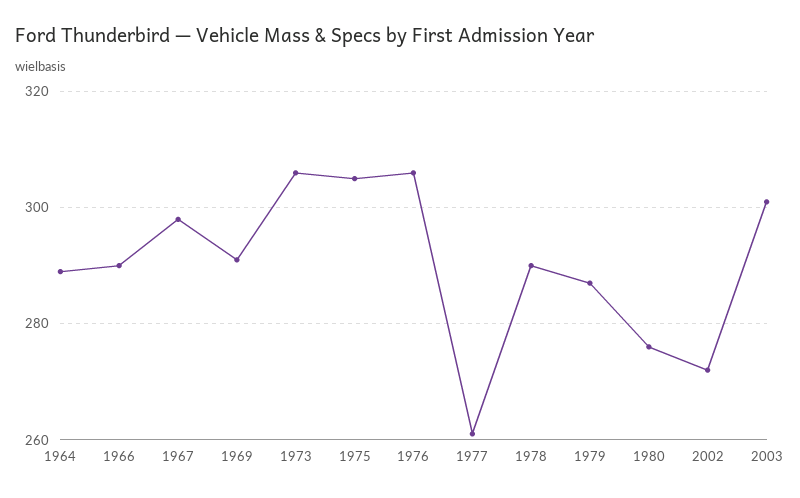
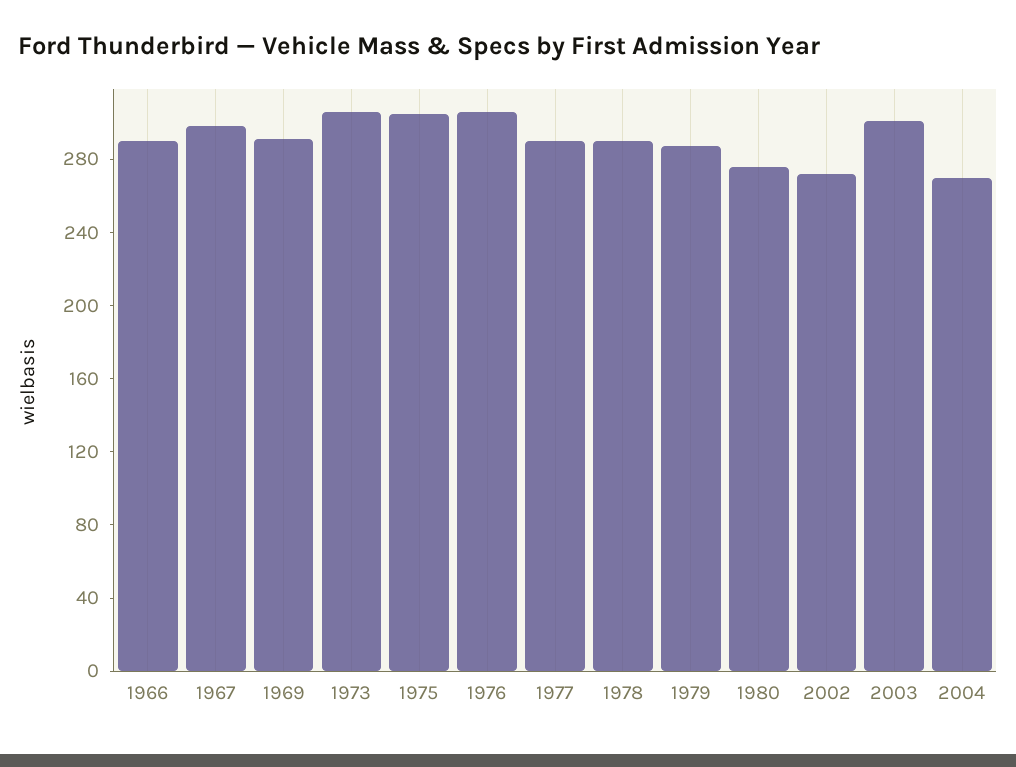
1964: 290 -> none
1977: 260 -> 290
2004: none -> 270

